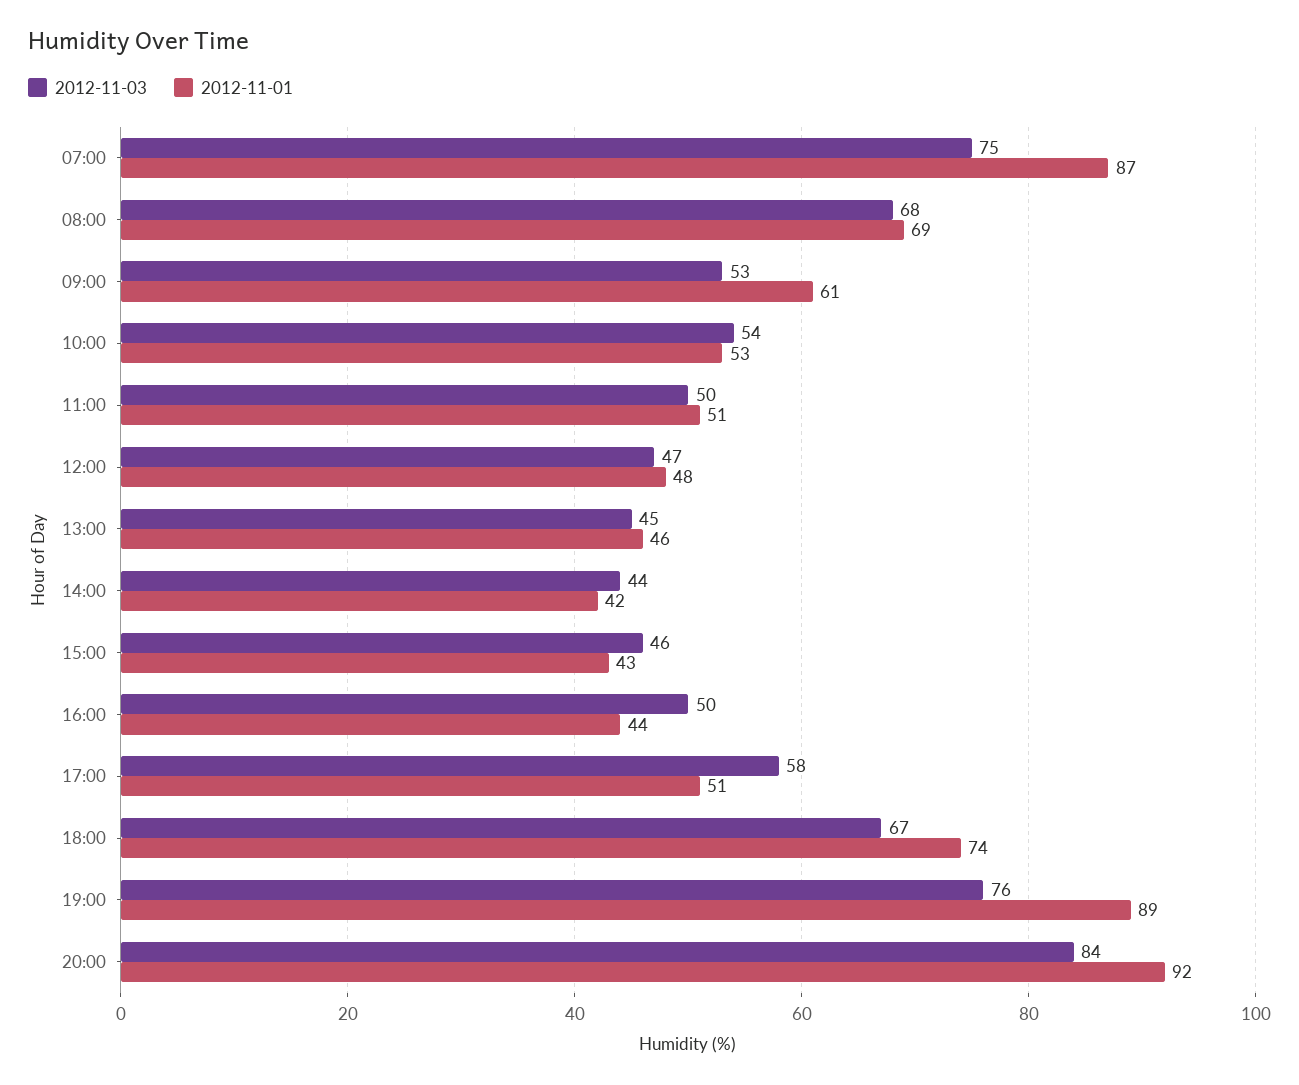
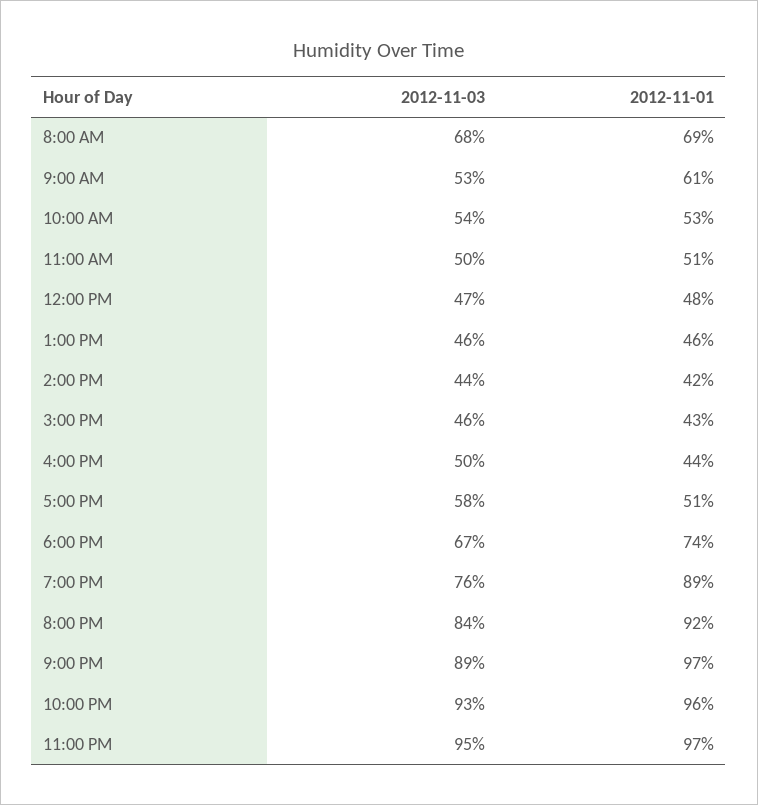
2012-11-03, 07:00: 75 -> none
2012-11-01, 07:00: 87 -> none
2012-11-03, 13:00: 45 -> 46
2012-11-03, 9:00 PM: none -> 89
2012-11-01, 9:00 PM: none -> 97
2012-11-03, 10:00 PM: none -> 93
2012-11-01, 10:00 PM: none -> 96
2012-11-03, 11:00 PM: none -> 95
2012-11-01, 11:00 PM: none -> 97

